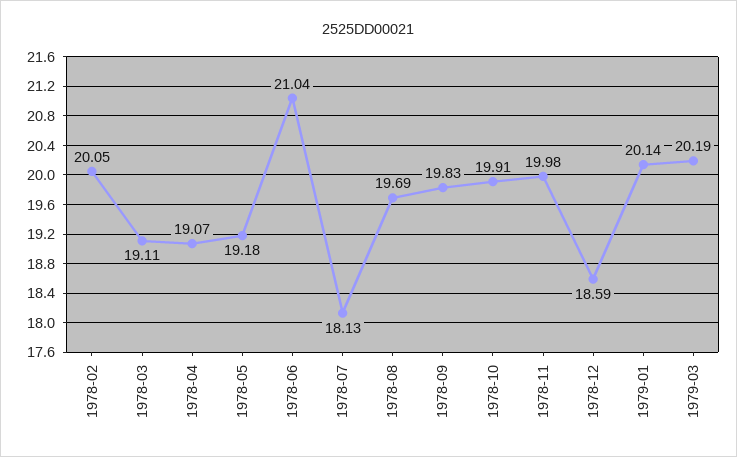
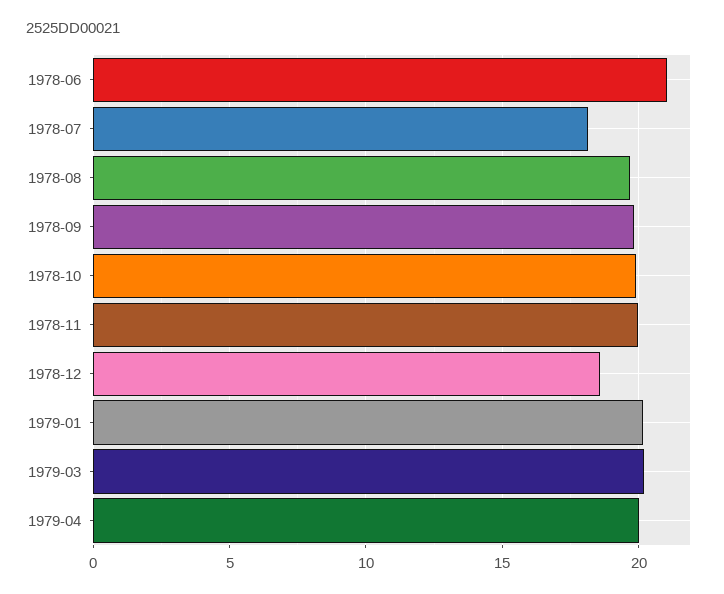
1978-02: 20.05 -> none
1978-03: 19.11 -> none
1978-04: 19.07 -> none
1978-05: 19.18 -> none
1979-04: none -> 20

